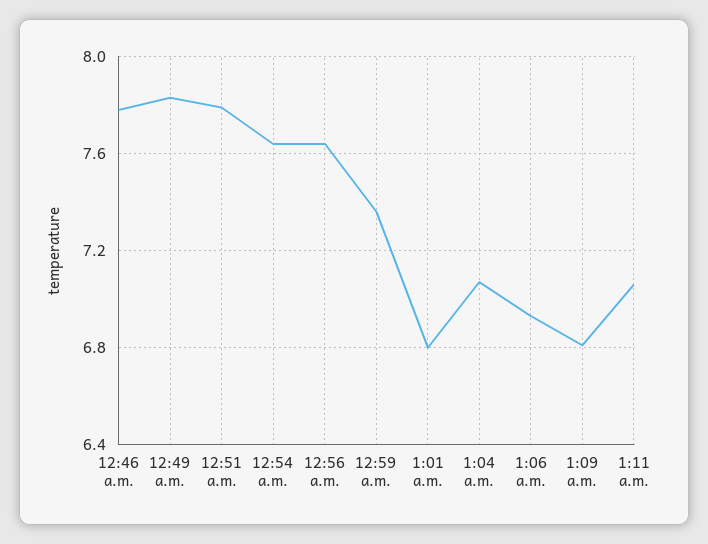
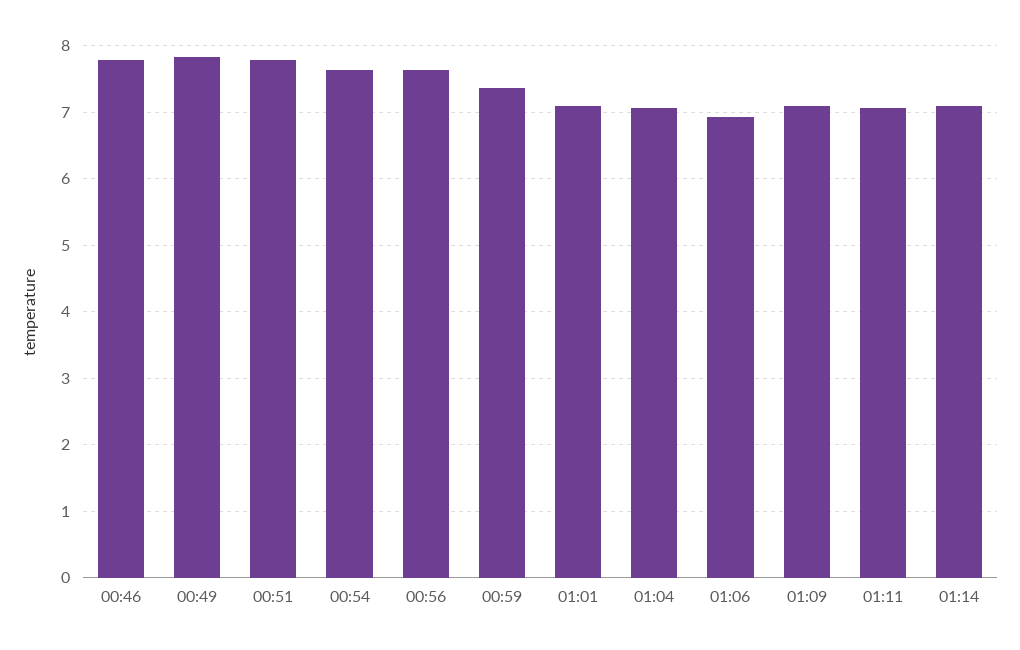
1:01 a.m.: 6.8 -> 7.1
1:09 a.m.: 6.8 -> 7.1
01:14: none -> 7.1

